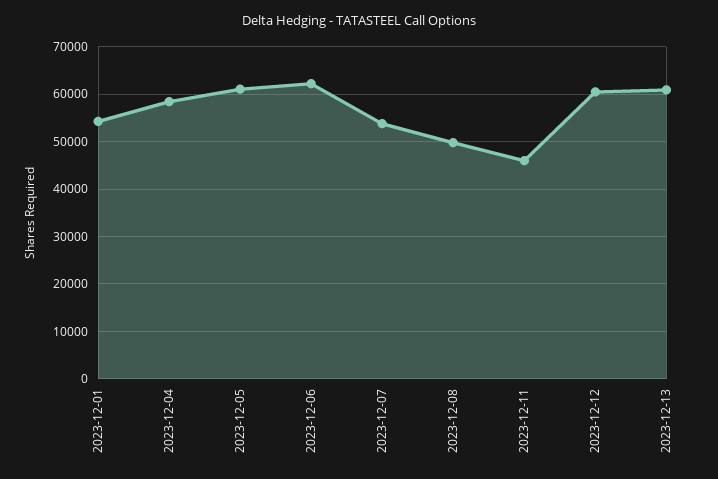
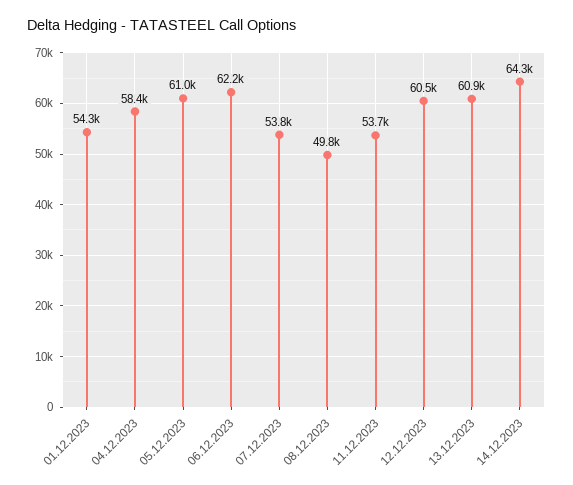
2023-12-11: 46000 -> 53700
14.12.2023: none -> 64300

